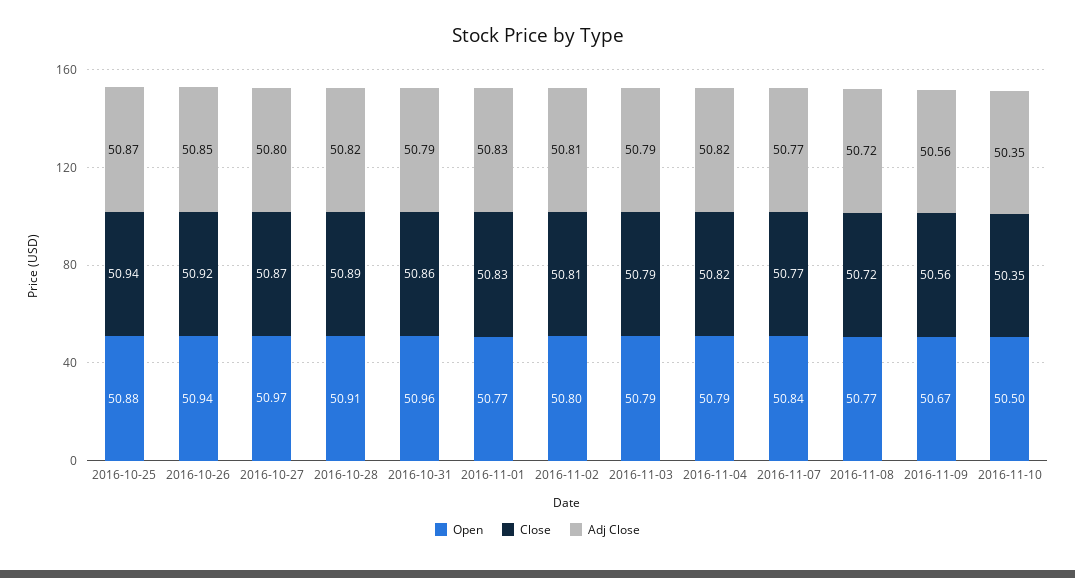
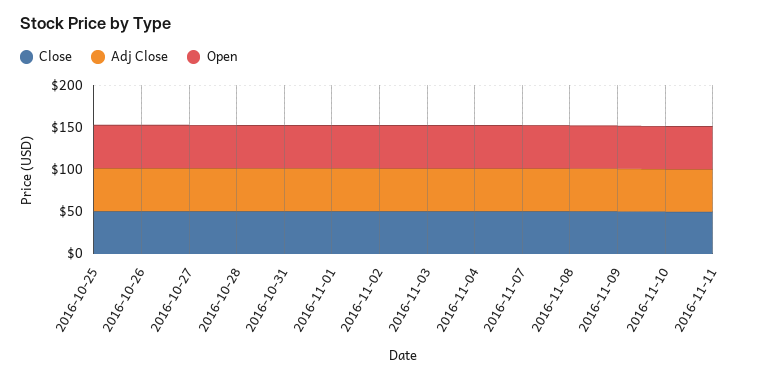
Close, 2016-11-11: none -> 50
Adj Close, 2016-11-11: none -> 50
Open, 2016-11-11: none -> 50

